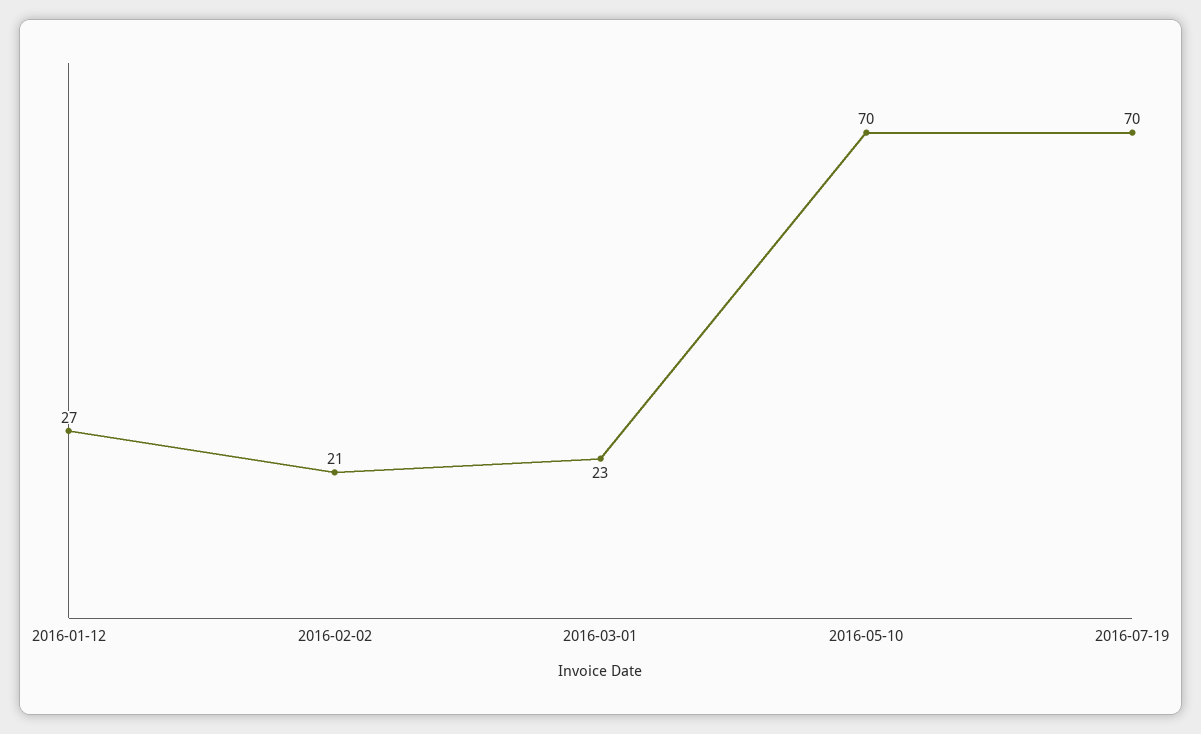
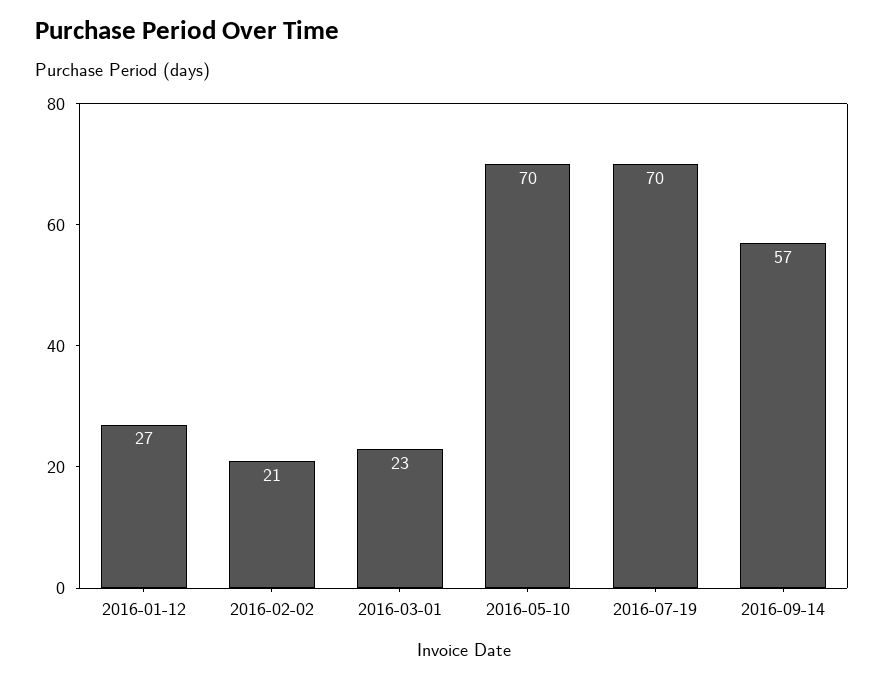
2016-09-14: none -> 57

